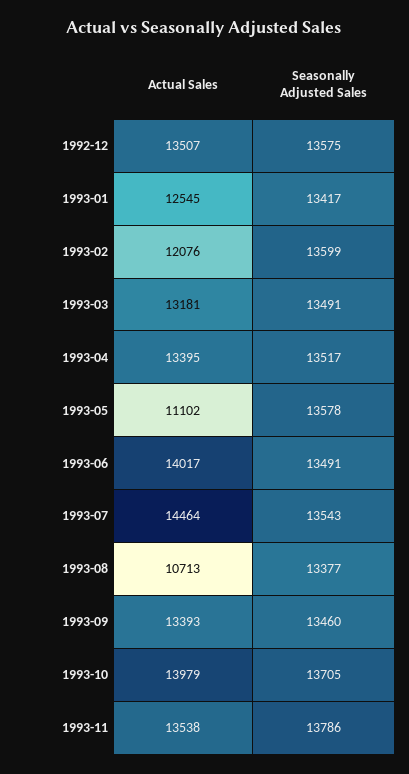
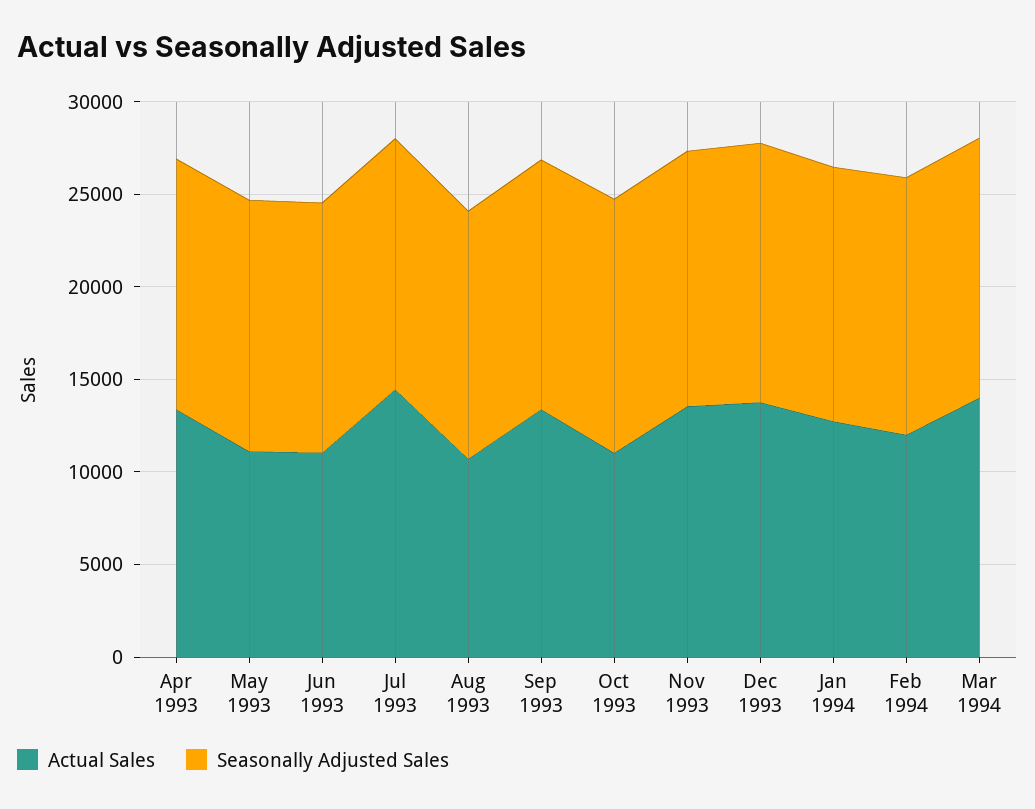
Actual Sales, 1992-12: 13507 -> none
Seasonally Adjusted Sales, 1992-12: 13575 -> none
Actual Sales, 1993-01: 12545 -> none
Seasonally Adjusted Sales, 1993-01: 13417 -> none
Actual Sales, 1993-02: 12076 -> none
Seasonally Adjusted Sales, 1993-02: 13599 -> none
Actual Sales, 1993-03: 13181 -> none
Seasonally Adjusted Sales, 1993-03: 13491 -> none
Actual Sales, 1993-06: 14017 -> 11000
Actual Sales, 1993-10: 13979 -> 11000
Actual Sales, Dec 1993: none -> 14000
Seasonally Adjusted Sales, Dec 1993: none -> 14000
Actual Sales, Jan 1994: none -> 13000
Seasonally Adjusted Sales, Jan 1994: none -> 14000
Actual Sales, Feb 1994: none -> 12000
Seasonally Adjusted Sales, Feb 1994: none -> 14000
Actual Sales, Mar 1994: none -> 14000
Seasonally Adjusted Sales, Mar 1994: none -> 14000

